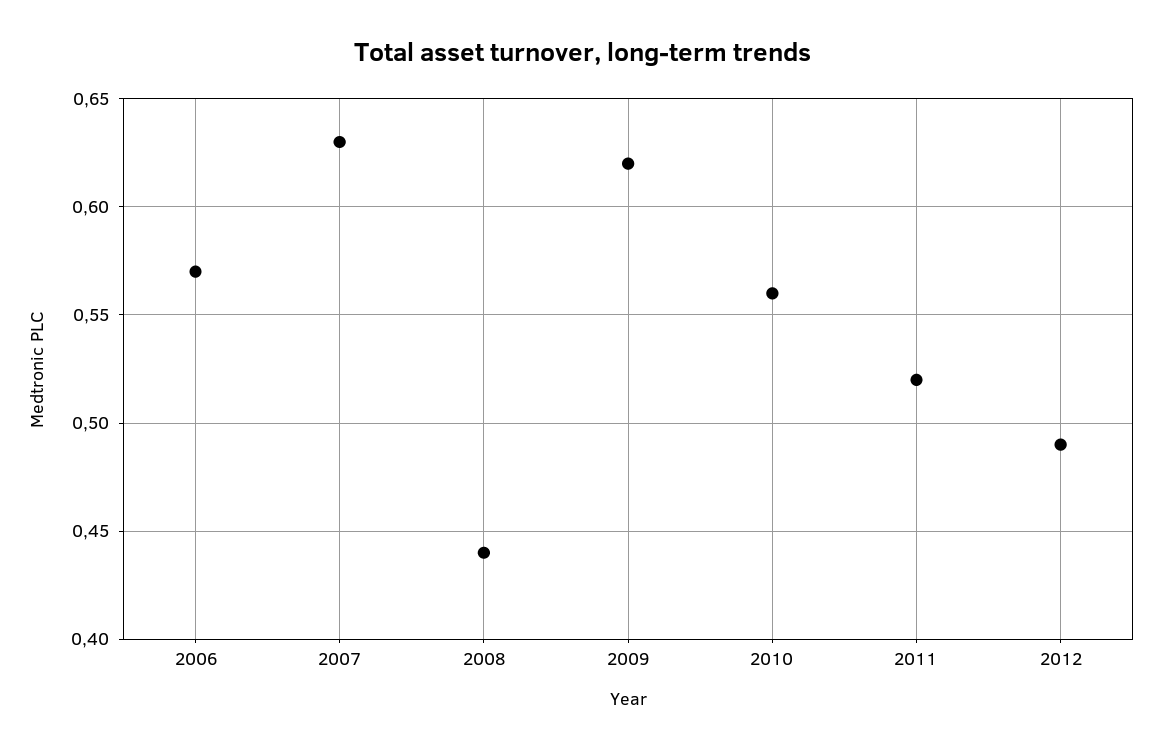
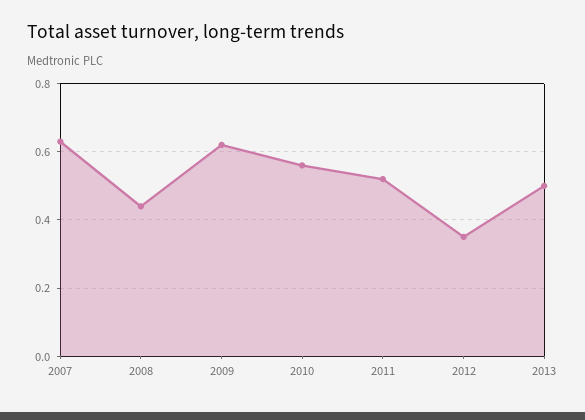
2006: 0.57 -> none
2012: 0.49 -> 0.35
2013: none -> 0.5

